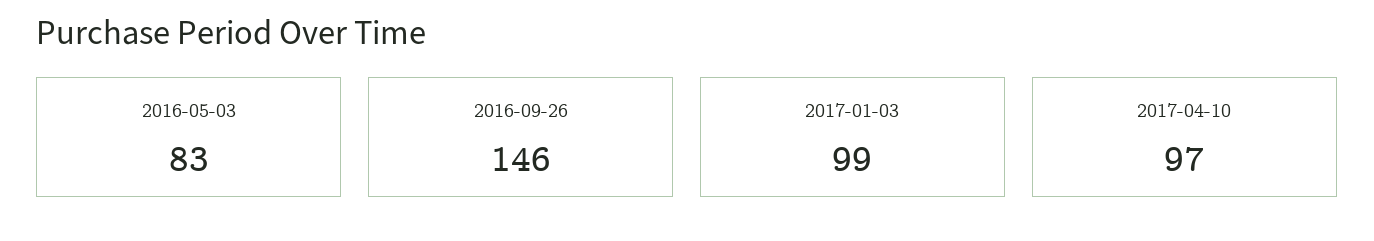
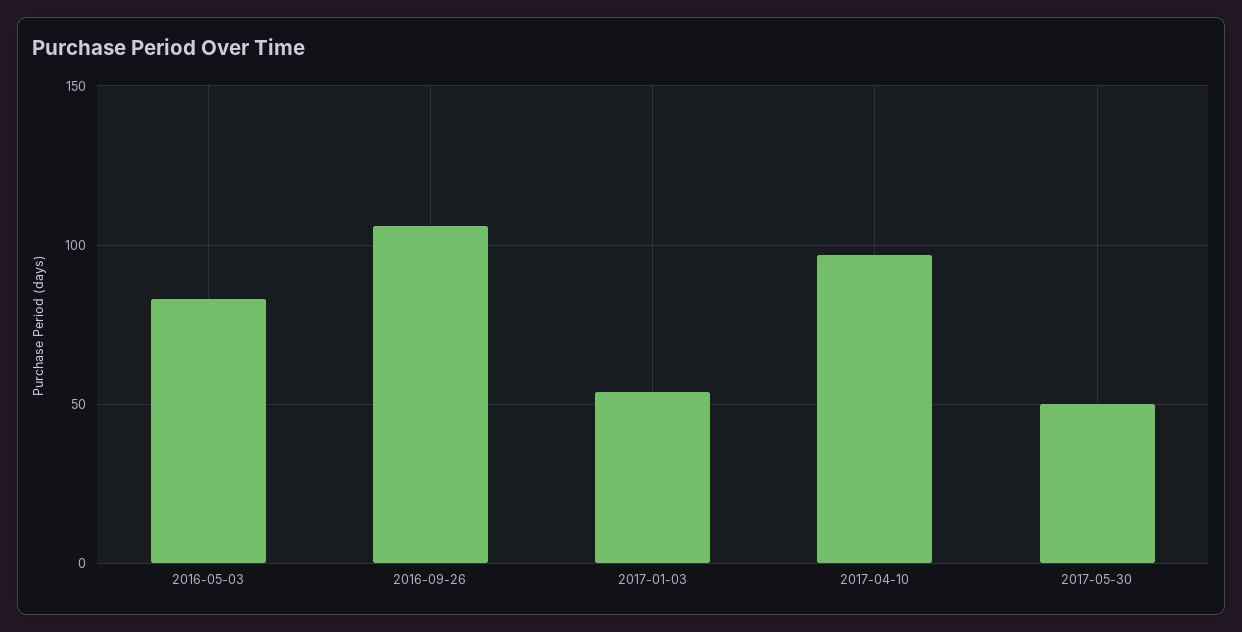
2016-09-26: 146 -> 105
2017-01-03: 99 -> 55
2017-05-30: none -> 50

